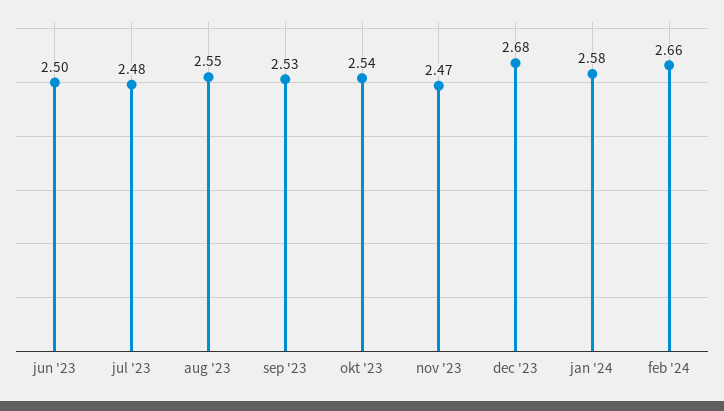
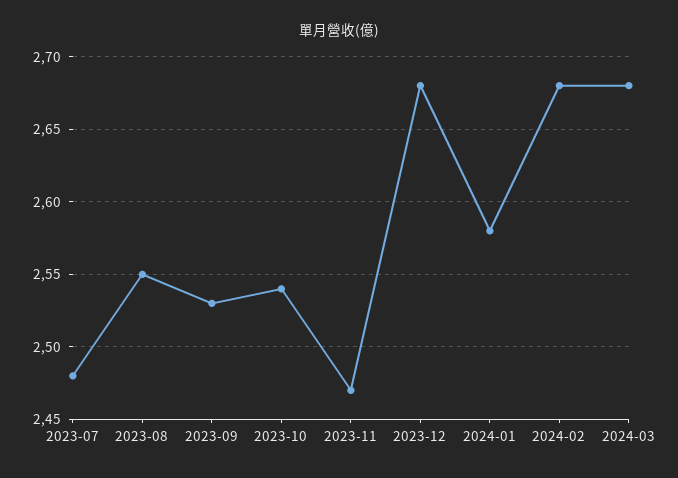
jun '23: 2.5 -> none
feb '24: 2.66 -> 2.68
2024-03: none -> 2.68

